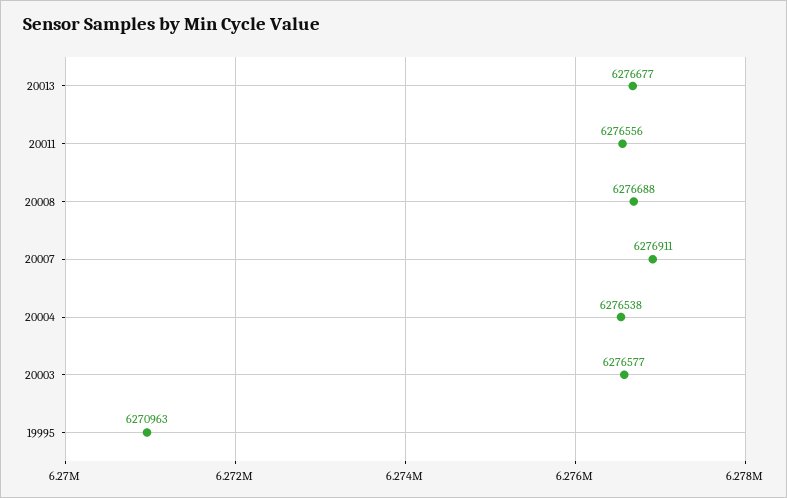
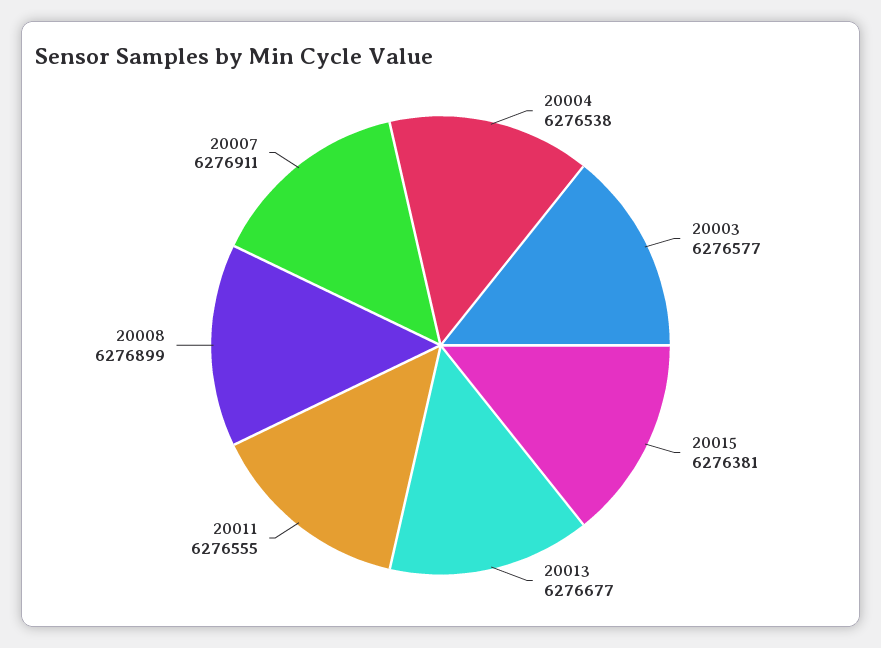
20011: 6276556 -> 6276555
20008: 6276688 -> 6276899
19995: 6270963 -> none
20015: none -> 6276381

